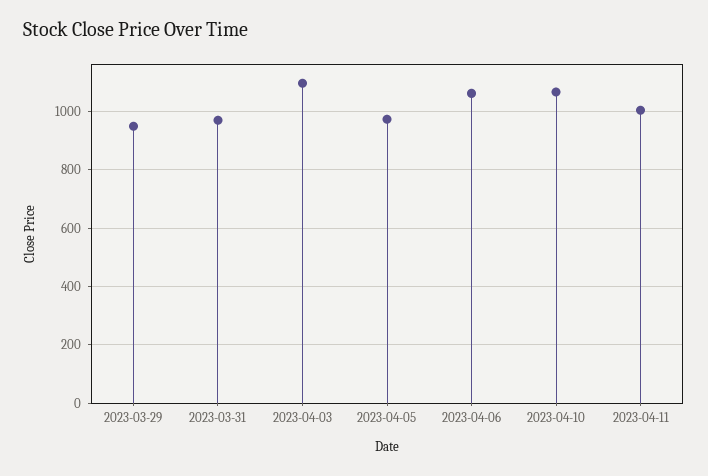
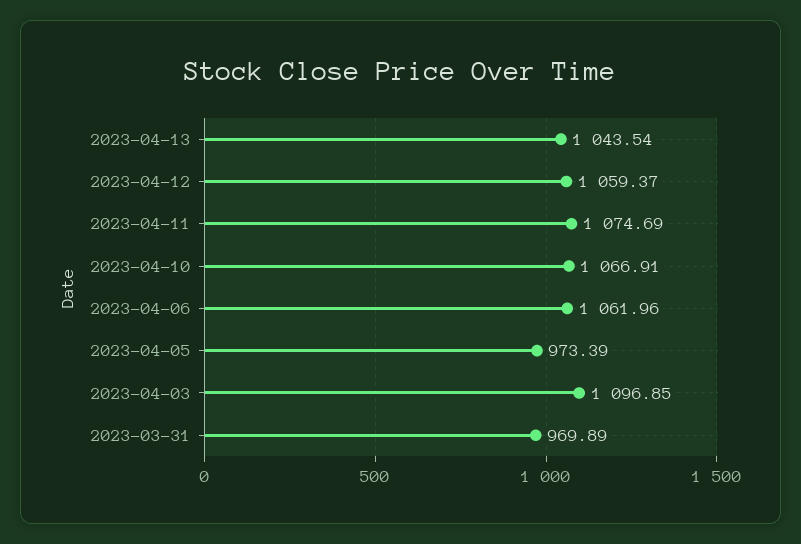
2023-03-29: 950 -> none
2023-04-11: 1000 -> 1074.69
2023-04-13: none -> 1043.54
2023-04-12: none -> 1059.37

